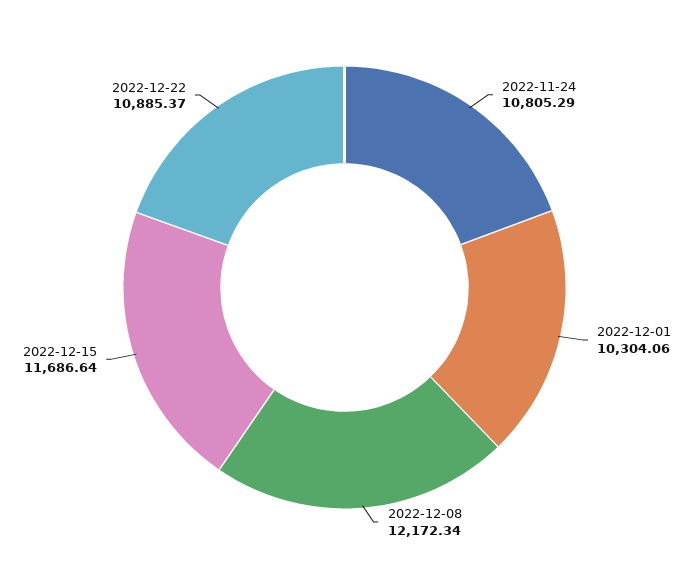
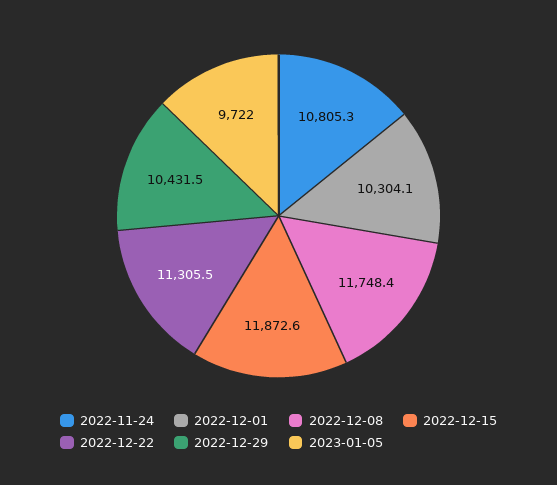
2022-12-08: 12172.34 -> 11748.4
2022-12-15: 11686.64 -> 11872.6
2022-12-22: 10885.37 -> 11305.5
2022-12-29: none -> 10431.5
2023-01-05: none -> 9722

